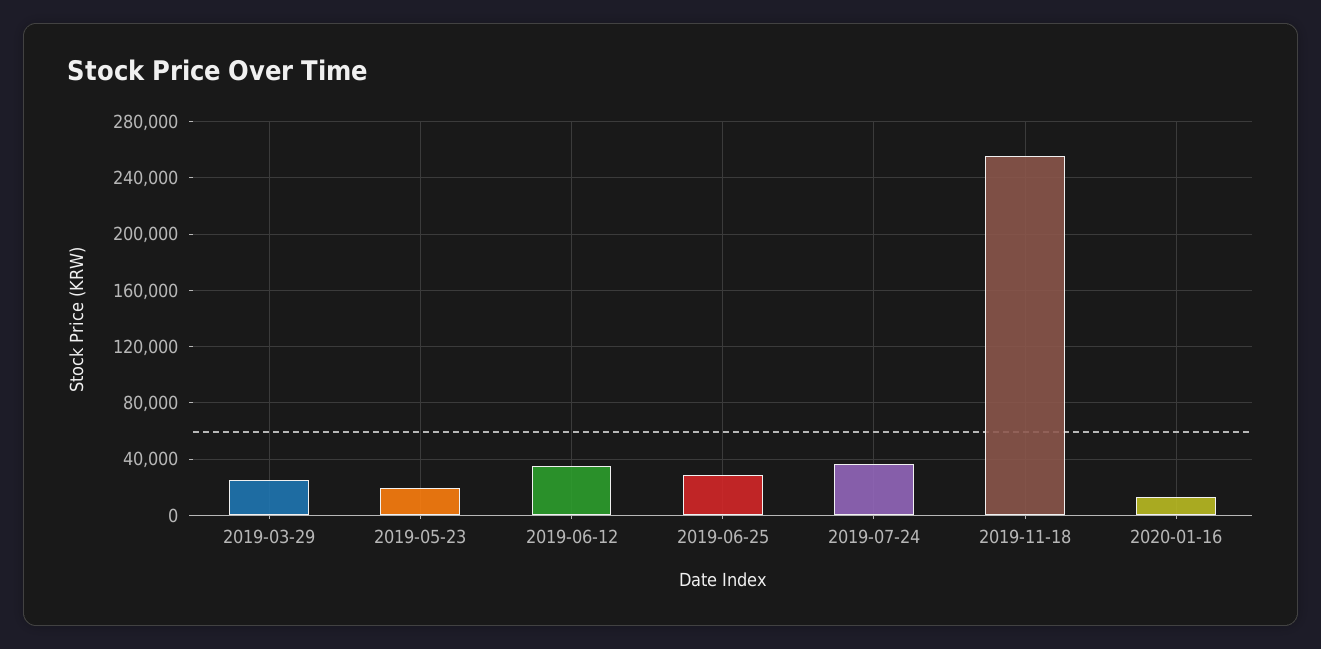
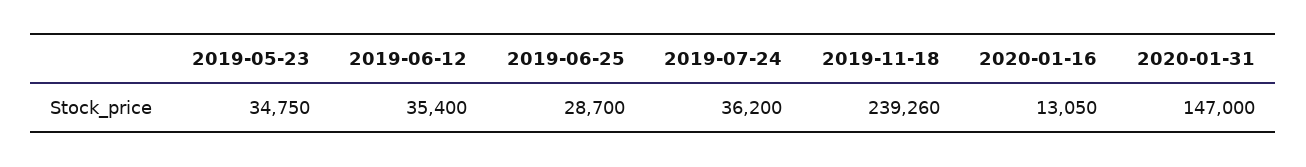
2019-03-29: 25000 -> none
2019-05-23: 20000 -> 34750
2019-11-18: 255000 -> 239260
2020-01-31: none -> 147000

